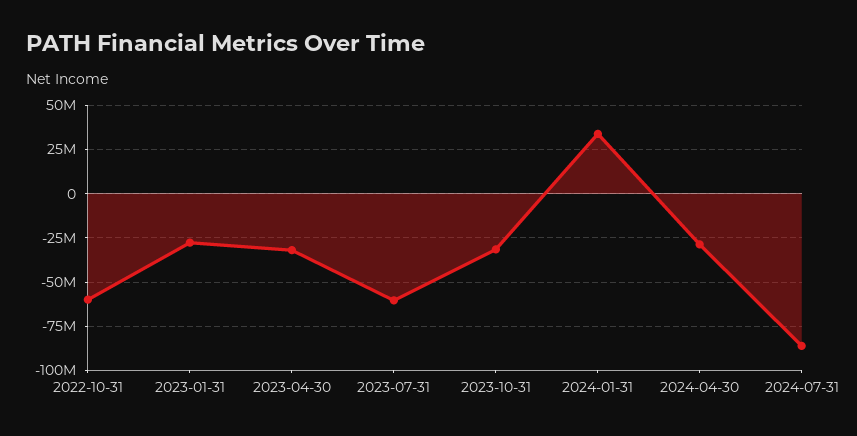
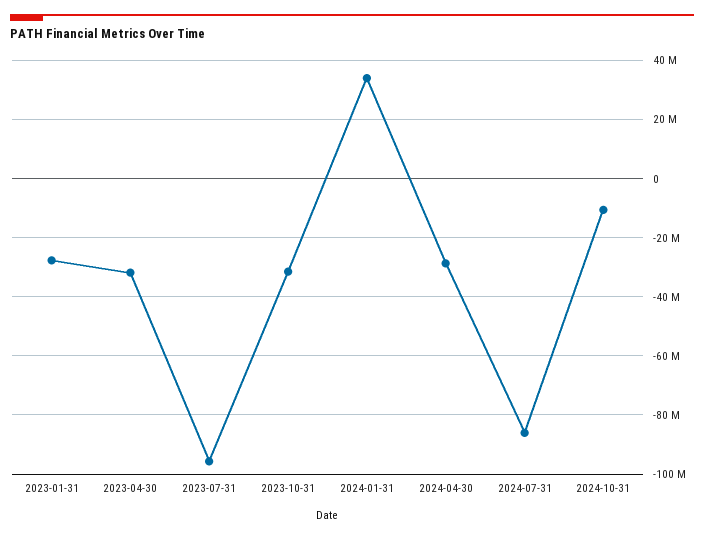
2022-10-31: -60000000 -> none
2023-07-31: -60000000 -> -95000000
2024-10-31: none -> -10000000

